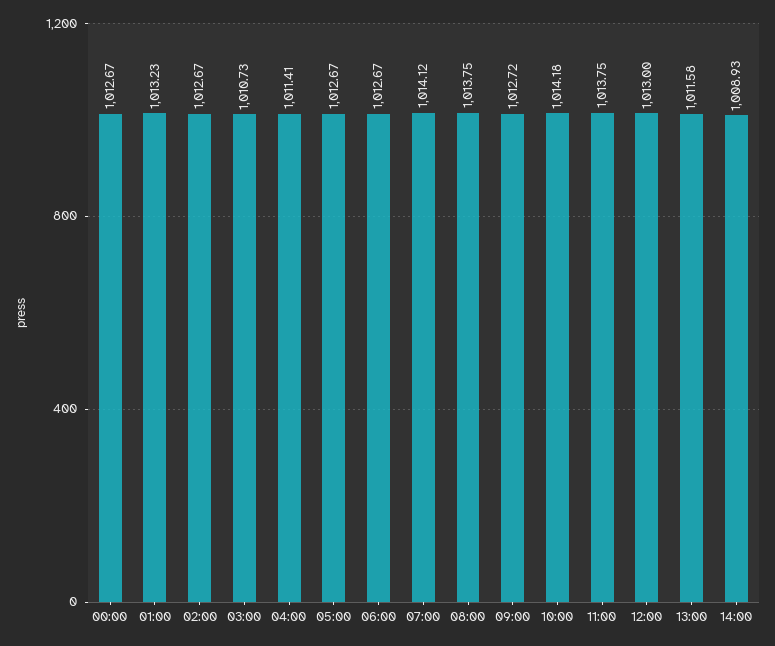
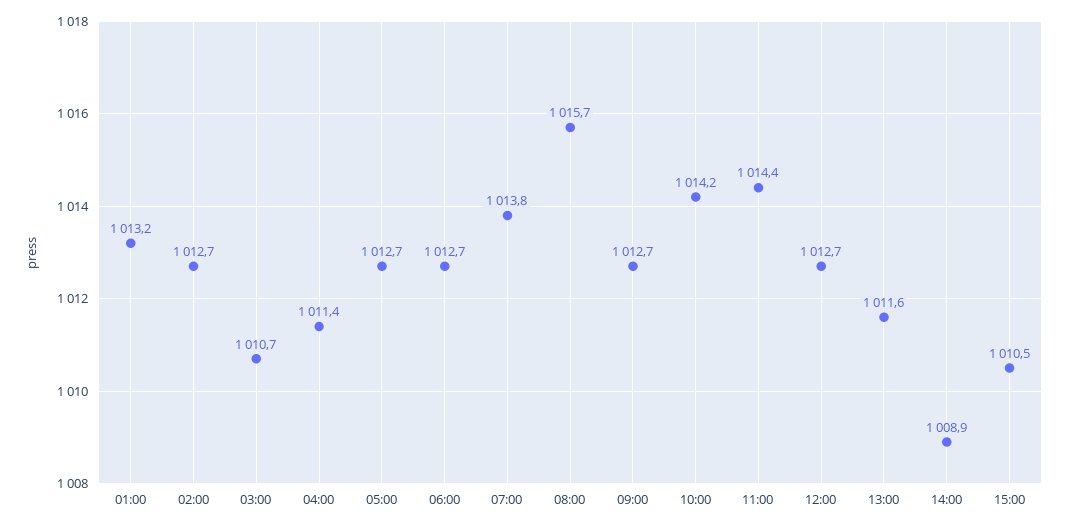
00:00: 1012.67 -> none
07:00: 1014.12 -> 1013.8
08:00: 1013.75 -> 1015.7
11:00: 1013.75 -> 1014.4
12:00: 1013 -> 1012.7
15:00: none -> 1010.5

